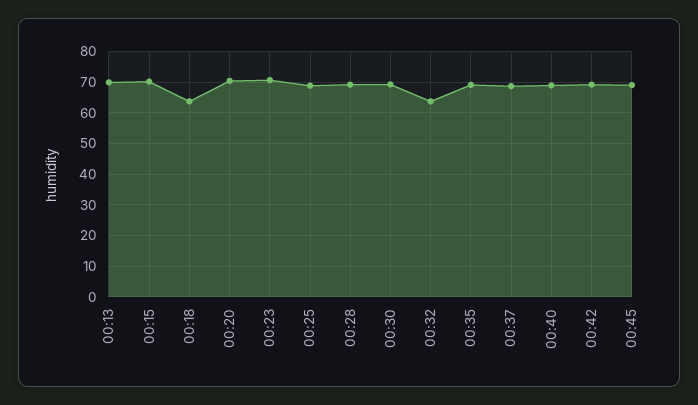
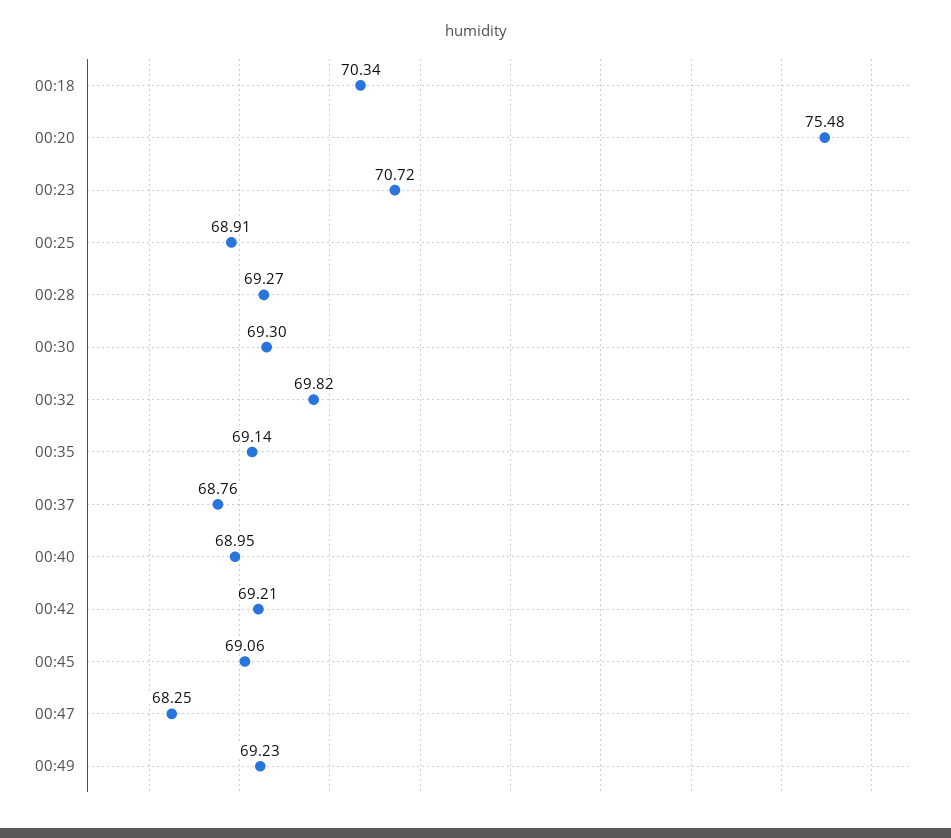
00:13: 70 -> none
00:15: 70 -> none
00:18: 64 -> 70.34
00:20: 70 -> 75.48
00:32: 64 -> 69.82
00:47: none -> 68.25
00:49: none -> 69.23

